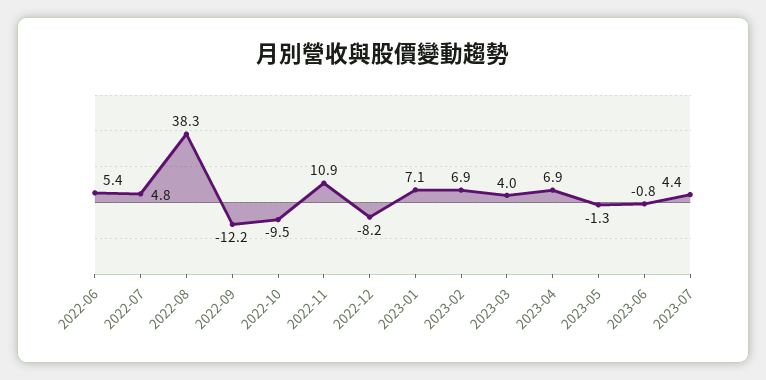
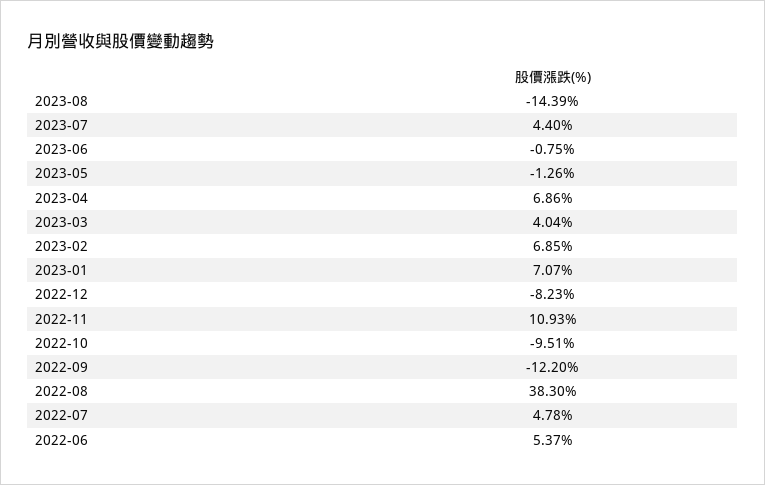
2023-08: none -> -14.39

